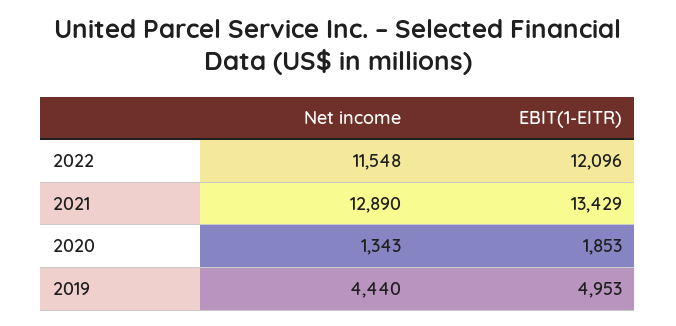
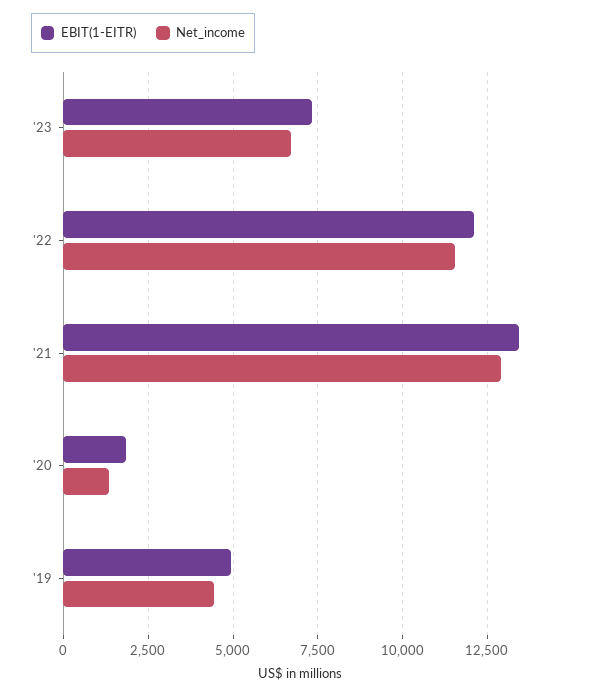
EBIT(1-EITR), '23: none -> 7250
Net income, '23: none -> 6750

